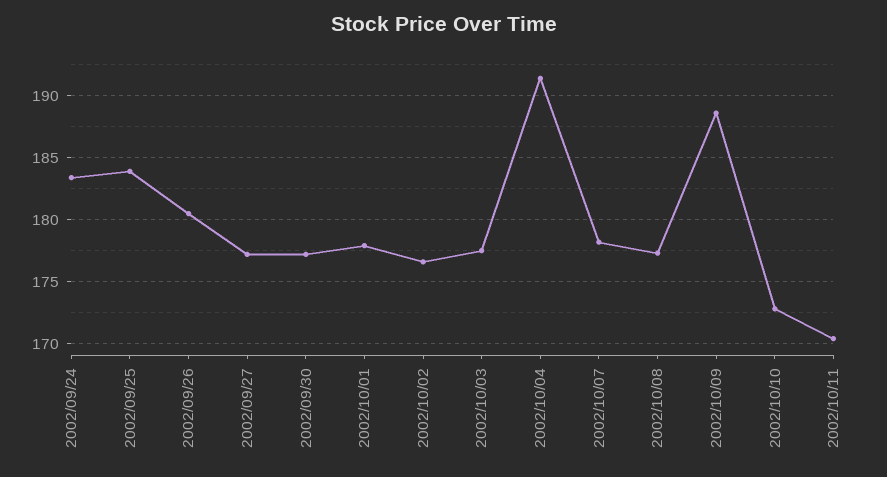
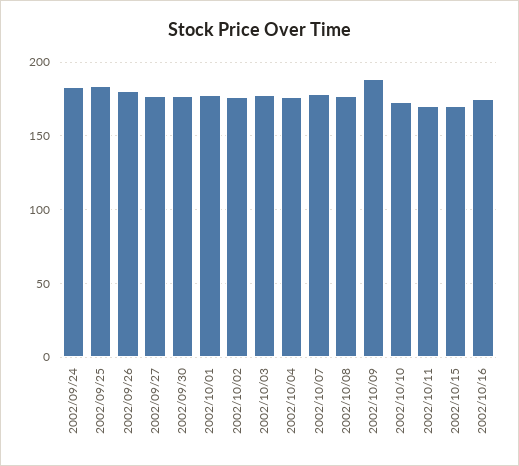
2002/10/04: 191.5 -> 175
2002/10/15: none -> 170
2002/10/16: none -> 175

